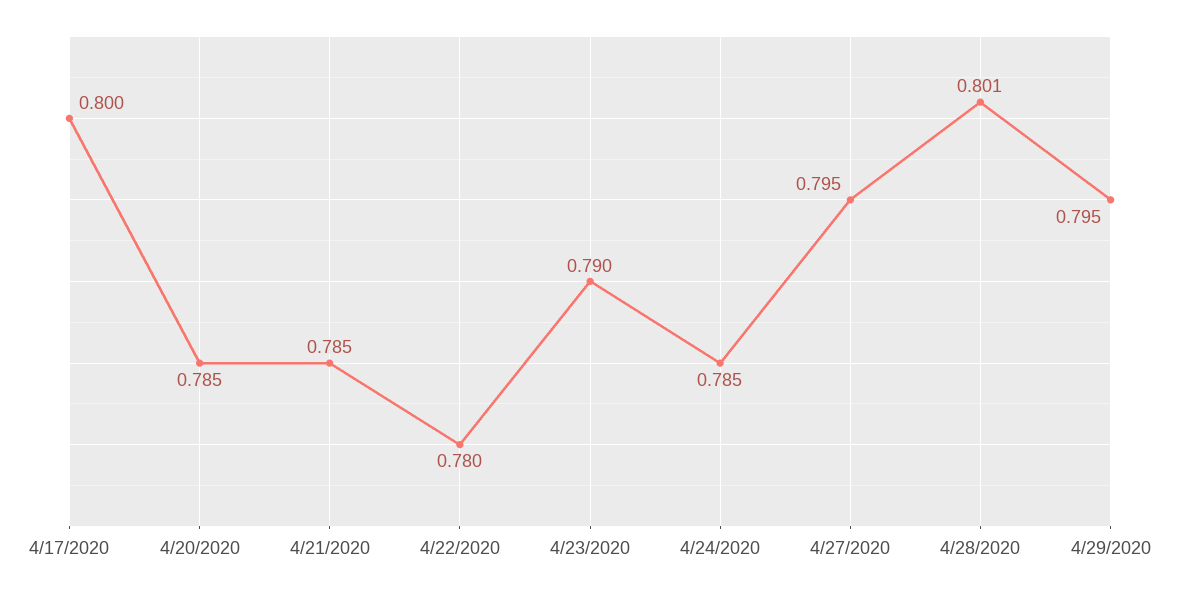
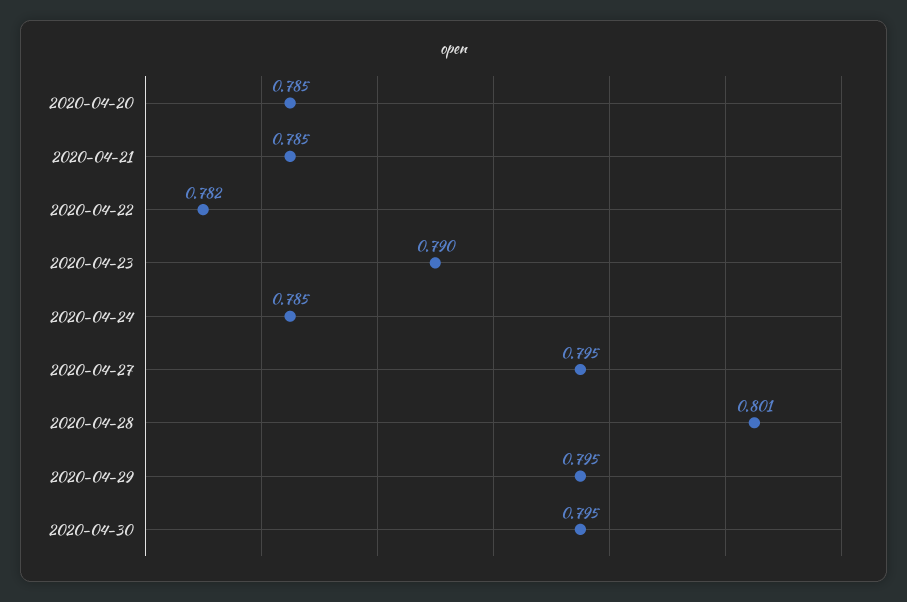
4/17/2020: 0.8 -> none
4/22/2020: 0.78 -> 0.782
2020-04-30: none -> 0.795

